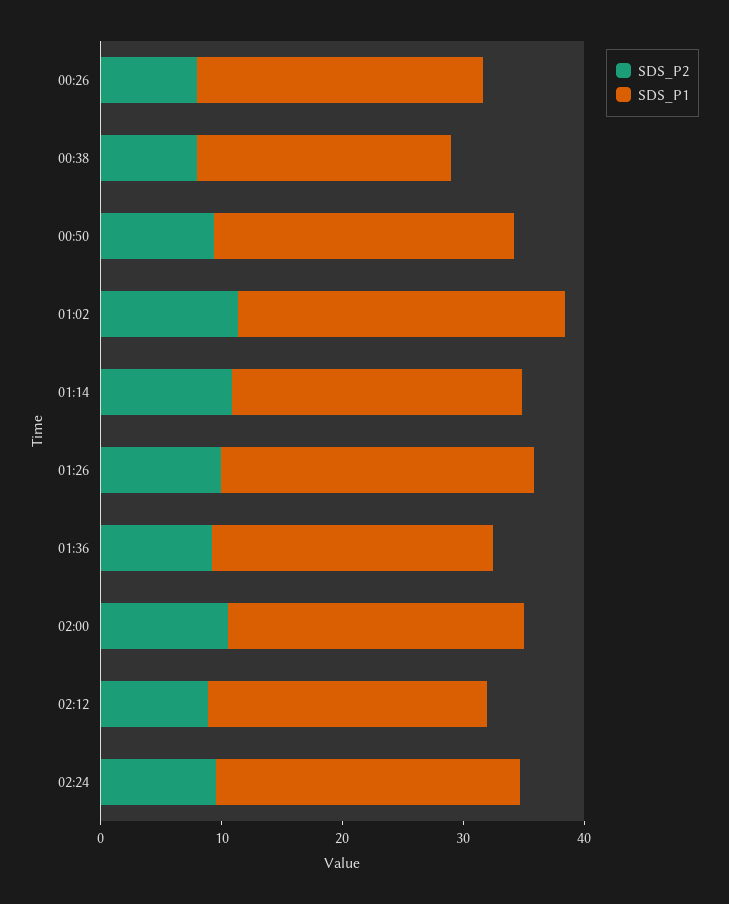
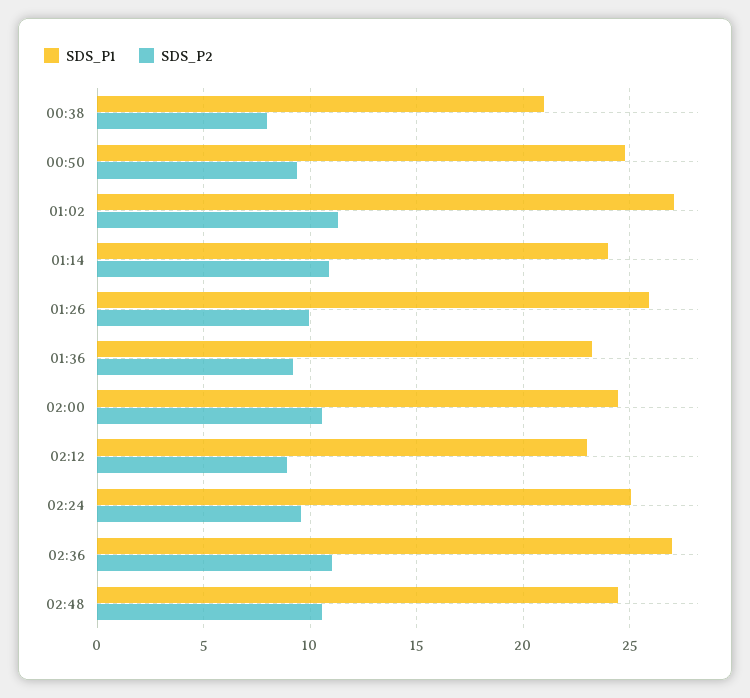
SDS_P2, 00:26: 8 -> none
SDS_P1, 00:26: 24 -> none
SDS_P1, 02:36: none -> 27
SDS_P2, 02:36: none -> 11
SDS_P1, 02:48: none -> 24.5
SDS_P2, 02:48: none -> 10.5

